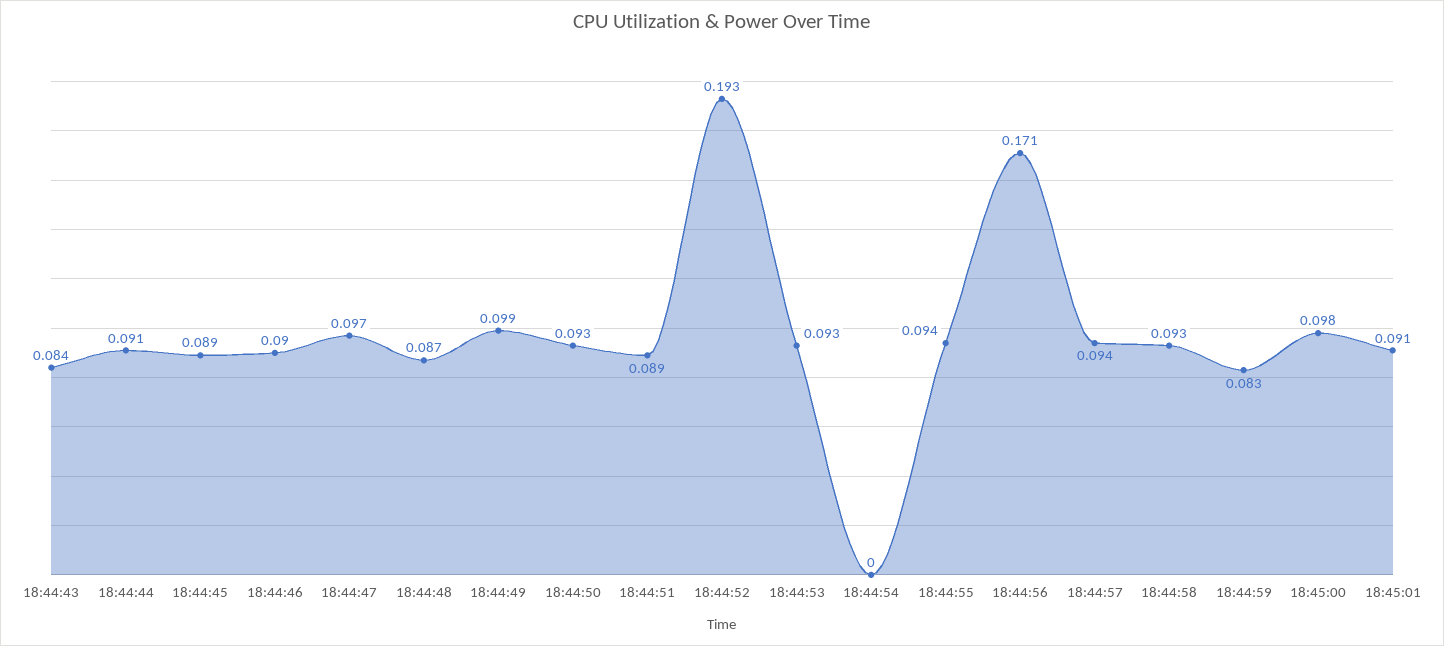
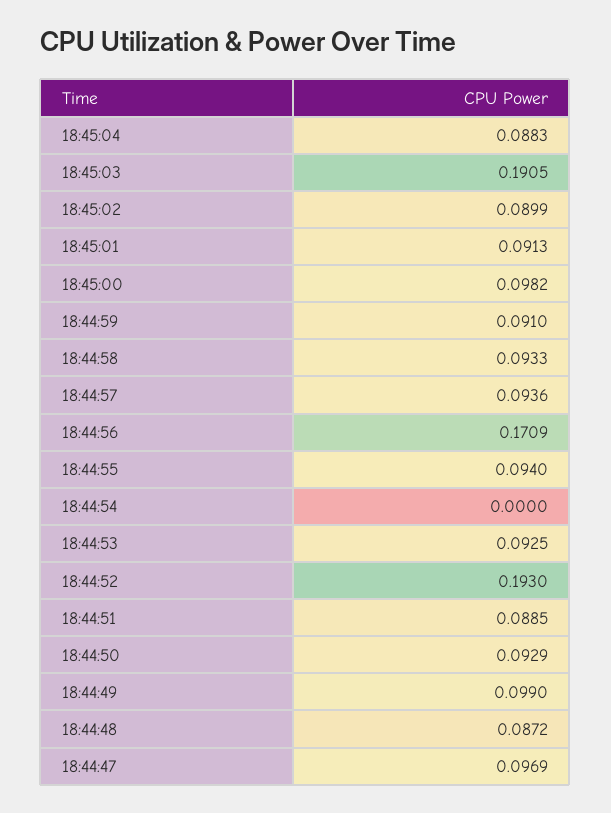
18:44:43: 0.084 -> none
18:44:44: 0.091 -> none
18:44:45: 0.089 -> none
18:44:46: 0.09 -> none
18:44:59: 0.083 -> 0.091
18:45:04: none -> 0.0883
18:45:03: none -> 0.1905
18:45:02: none -> 0.0899

